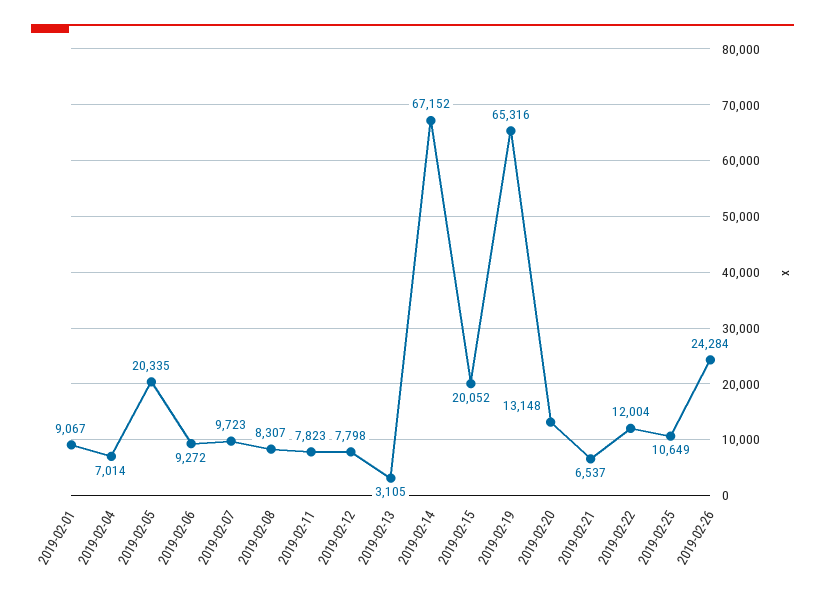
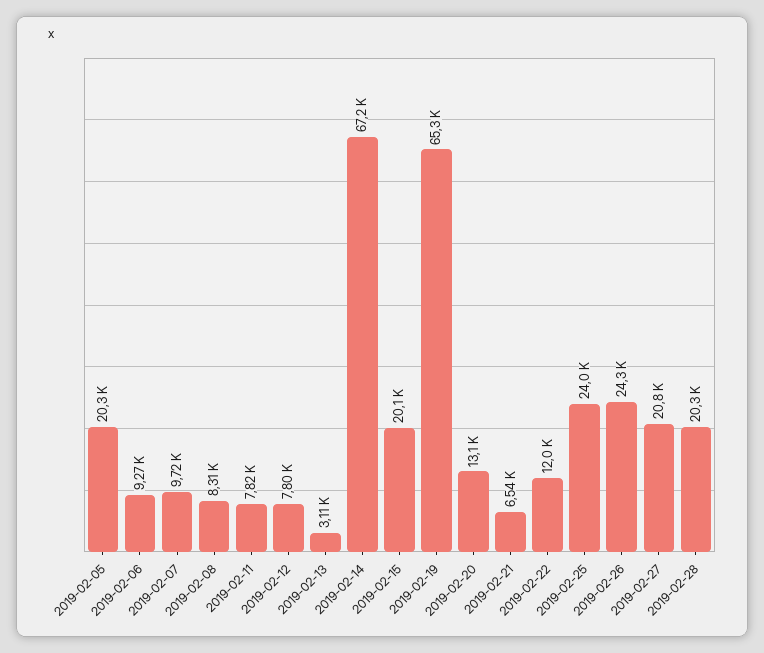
2019-02-01: 9067 -> none
2019-02-04: 7014 -> none
2019-02-25: 10649 -> 24000
2019-02-27: none -> 20800
2019-02-28: none -> 20300

